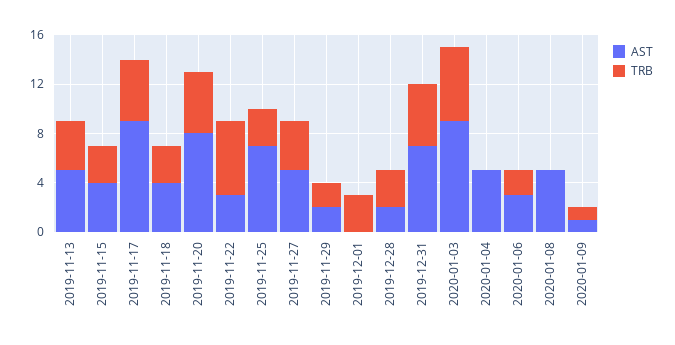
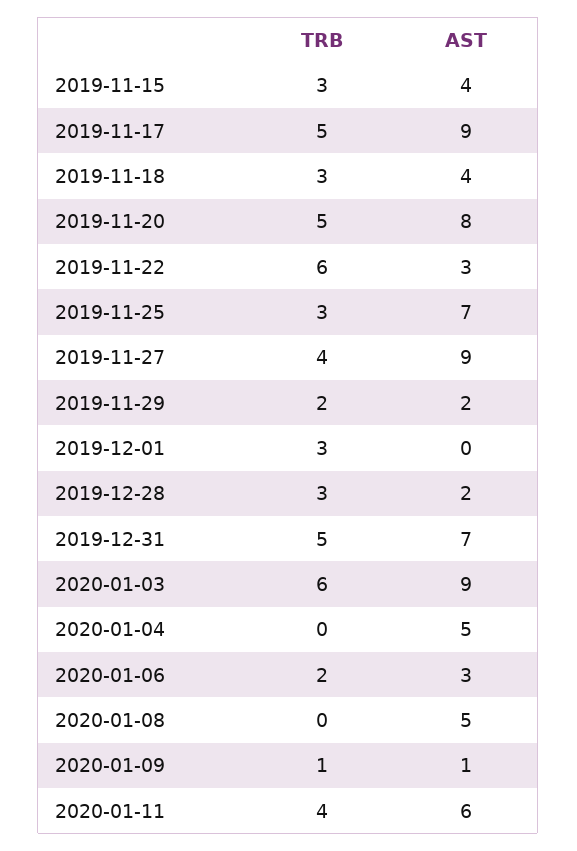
AST, 2019-11-13: 5 -> none
TRB, 2019-11-13: 4 -> none
AST, 2019-11-27: 5 -> 9
TRB, 2020-01-11: none -> 4
AST, 2020-01-11: none -> 6

